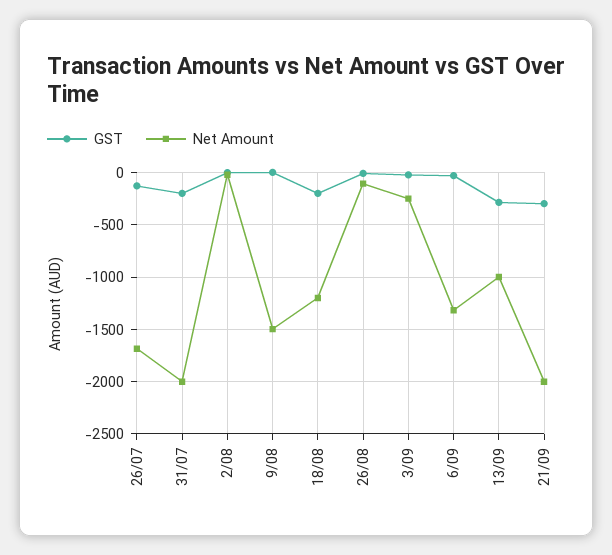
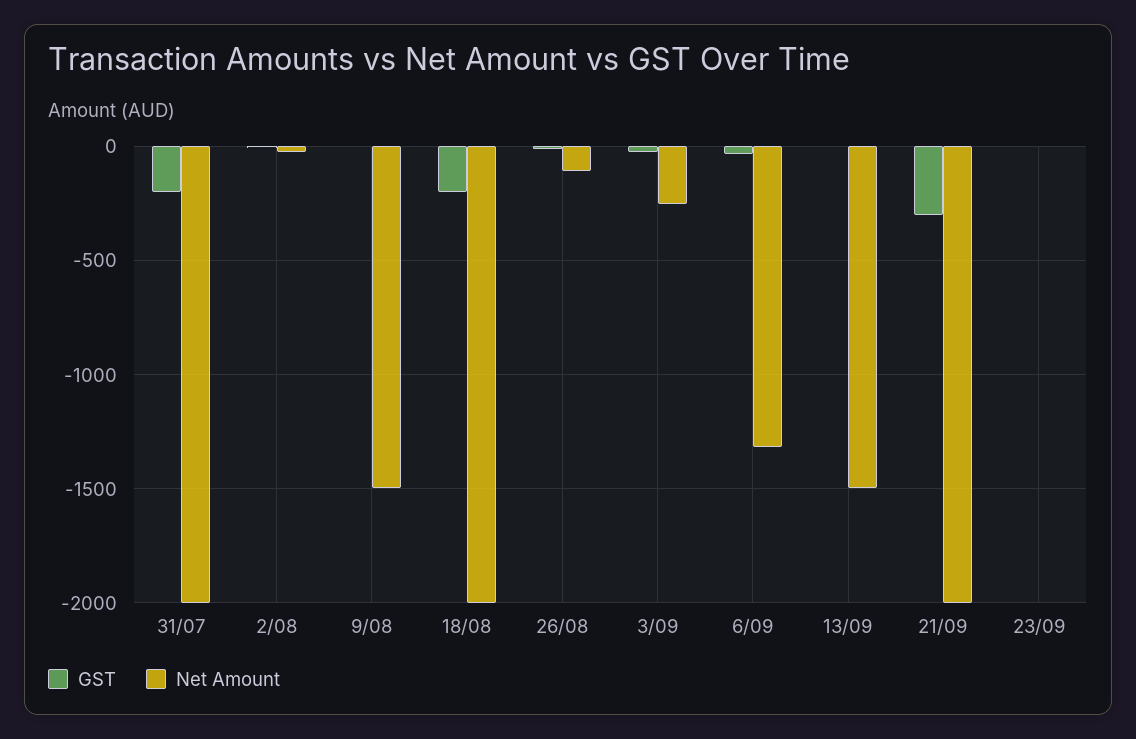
GST, 26/07: -100 -> none
Net Amount, 26/07: -1700 -> none
Net Amount, 18/08: -1200 -> -2000
GST, 13/09: -300 -> 0
Net Amount, 13/09: -1000 -> -1500
GST, 23/09: none -> 0
Net Amount, 23/09: none -> 0

